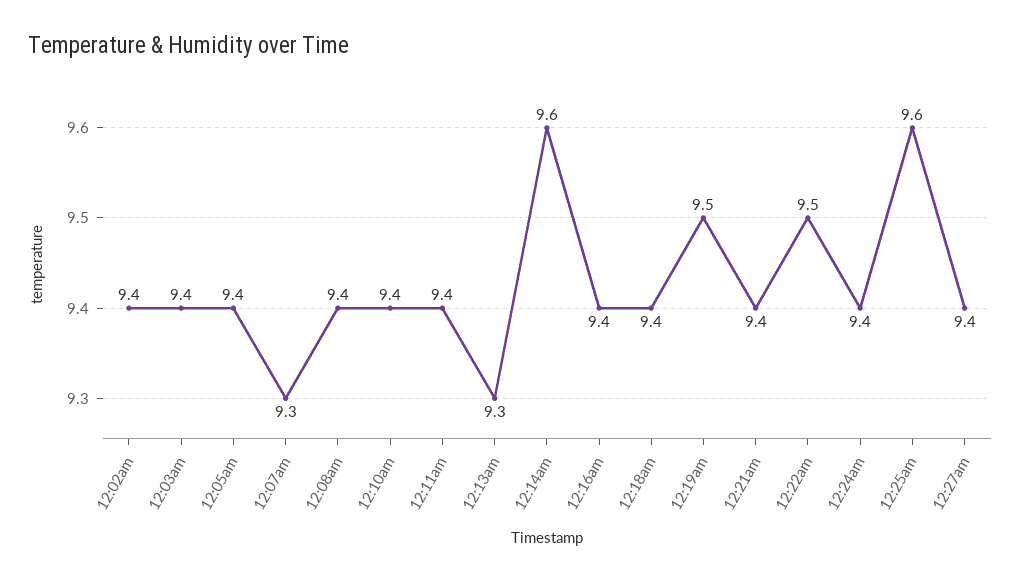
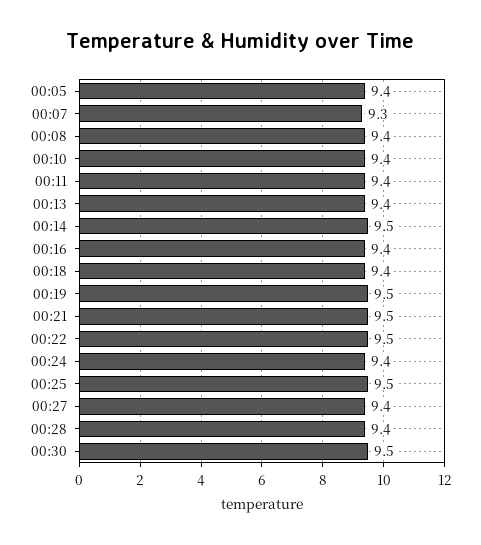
12:02am: 9.4 -> none
12:03am: 9.4 -> none
12:13am: 9.3 -> 9.4
12:14am: 9.6 -> 9.5
12:21am: 9.4 -> 9.5
12:25am: 9.6 -> 9.5
00:28: none -> 9.4
00:30: none -> 9.5

